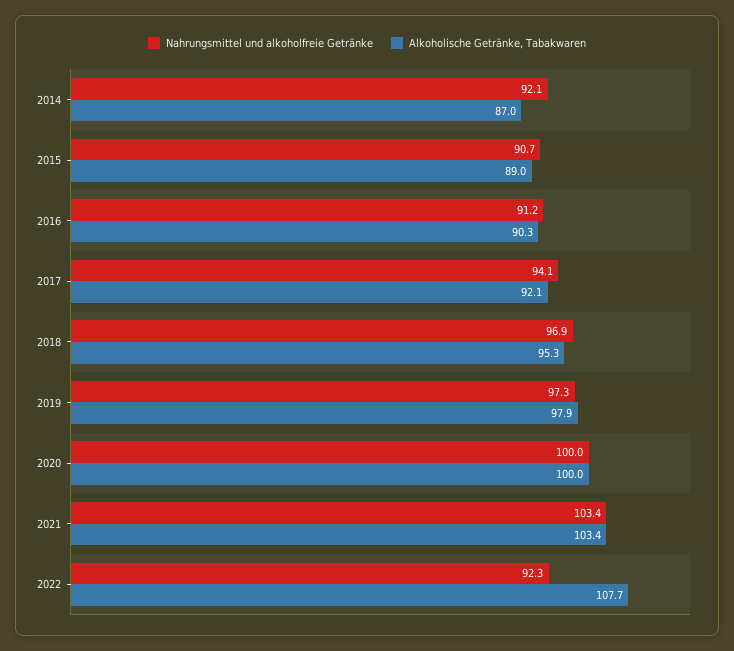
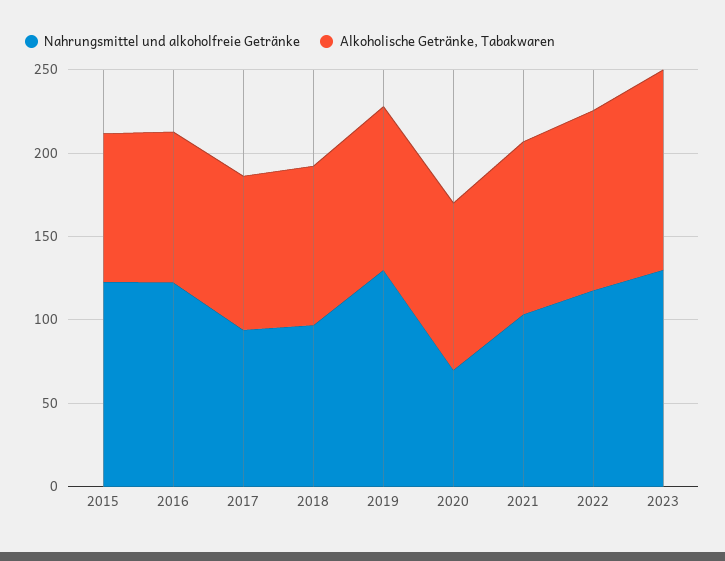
Nahrungsmittel und alkoholfreie Getränke, 2014: 92.1 -> none
Alkoholische Getränke, Tabakwaren, 2014: 87 -> none
Nahrungsmittel und alkoholfreie Getränke, 2015: 90.7 -> 120
Nahrungsmittel und alkoholfreie Getränke, 2016: 91.2 -> 120
Nahrungsmittel und alkoholfreie Getränke, 2019: 97.3 -> 130
Nahrungsmittel und alkoholfreie Getränke, 2020: 100 -> 70
Nahrungsmittel und alkoholfreie Getränke, 2022: 92.3 -> 120
Nahrungsmittel und alkoholfreie Getränke, 2023: none -> 130
Alkoholische Getränke, Tabakwaren, 2023: none -> 120

